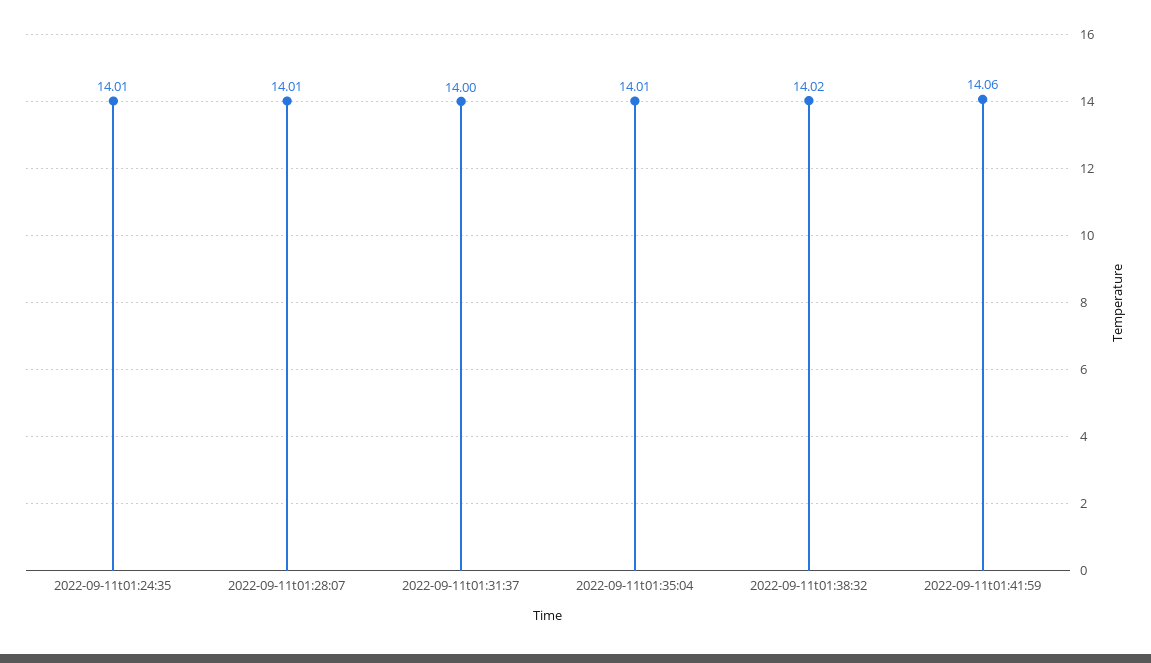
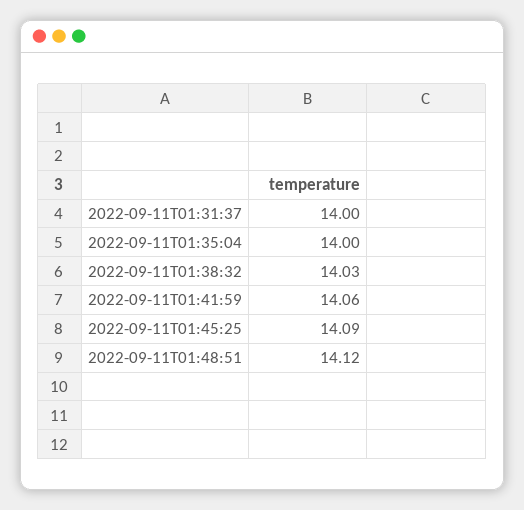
2022-09-11t01:24:35: 14.01 -> none
2022-09-11t01:28:07: 14.01 -> none
2022-09-11t01:35:04: 14.01 -> 14
2022-09-11t01:38:32: 14.02 -> 14.03
2022-09-11T01:45:25: none -> 14.09
2022-09-11T01:48:51: none -> 14.12

